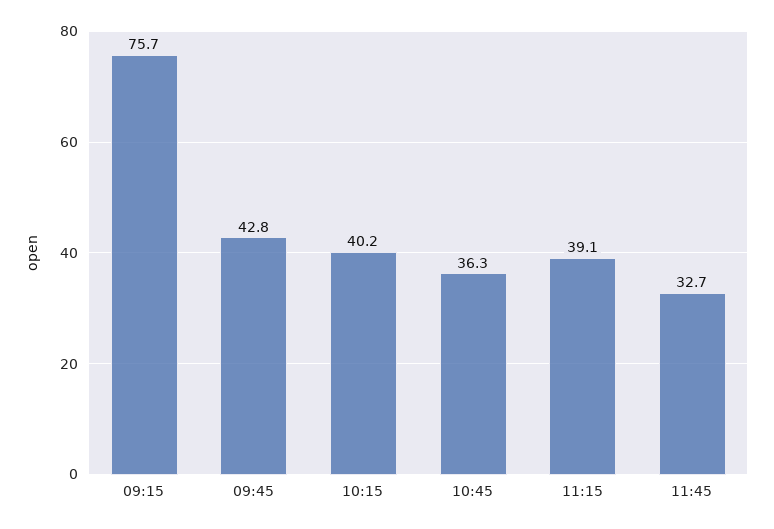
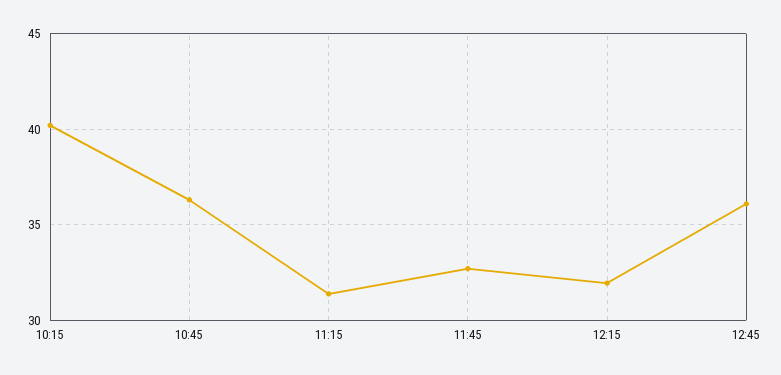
09:15: 75.7 -> none
09:45: 42.8 -> none
11:15: 39.1 -> 31.5
12:15: none -> 32
12:45: none -> 36

